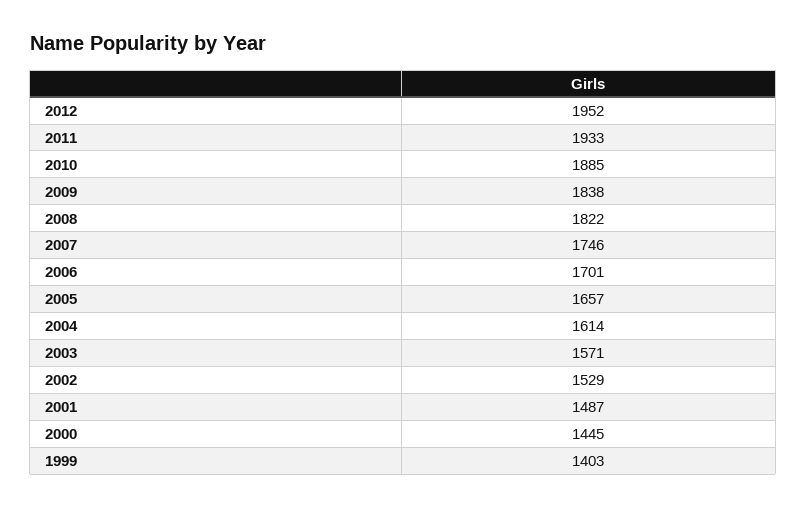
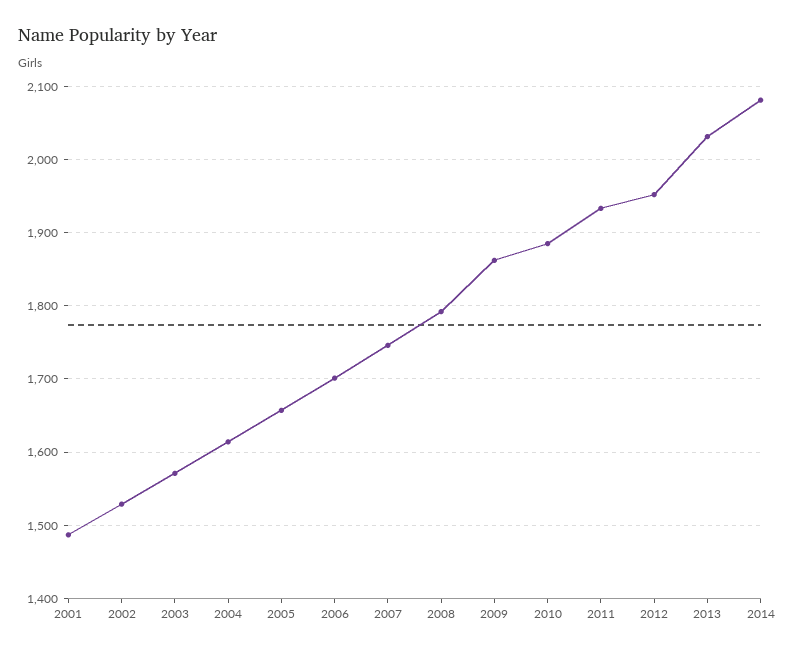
2009: 1838 -> 1860
2008: 1822 -> 1790
2000: 1445 -> none
1999: 1403 -> none
2013: none -> 2030
2014: none -> 2080

